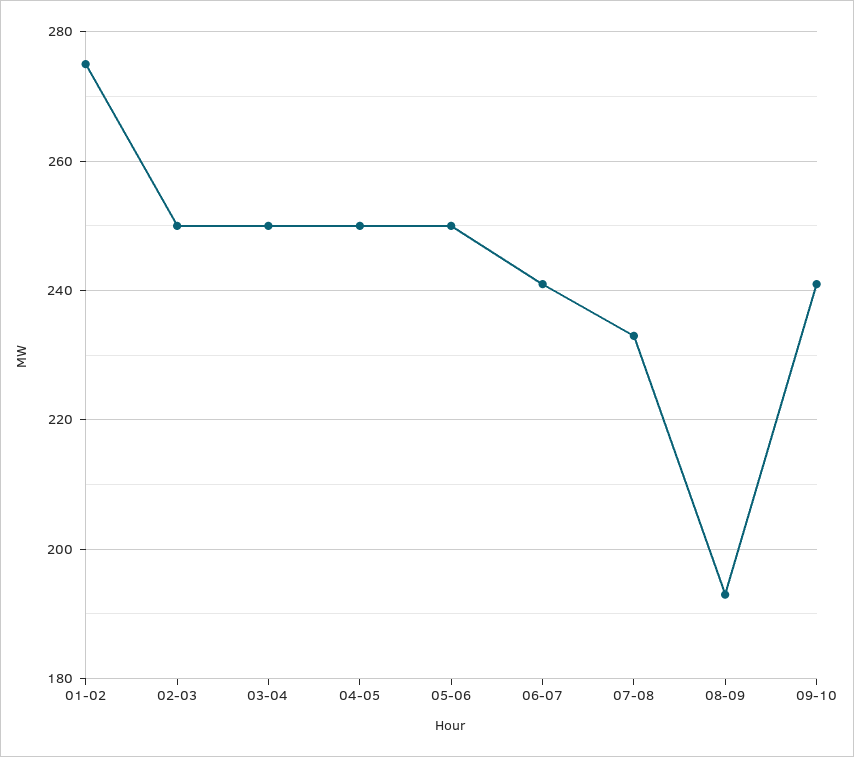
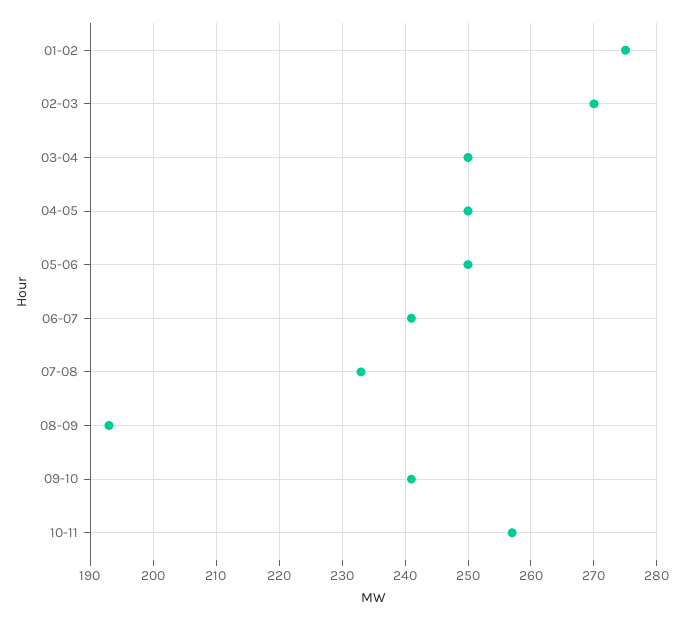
02-03: 250 -> 270
10-11: none -> 257

